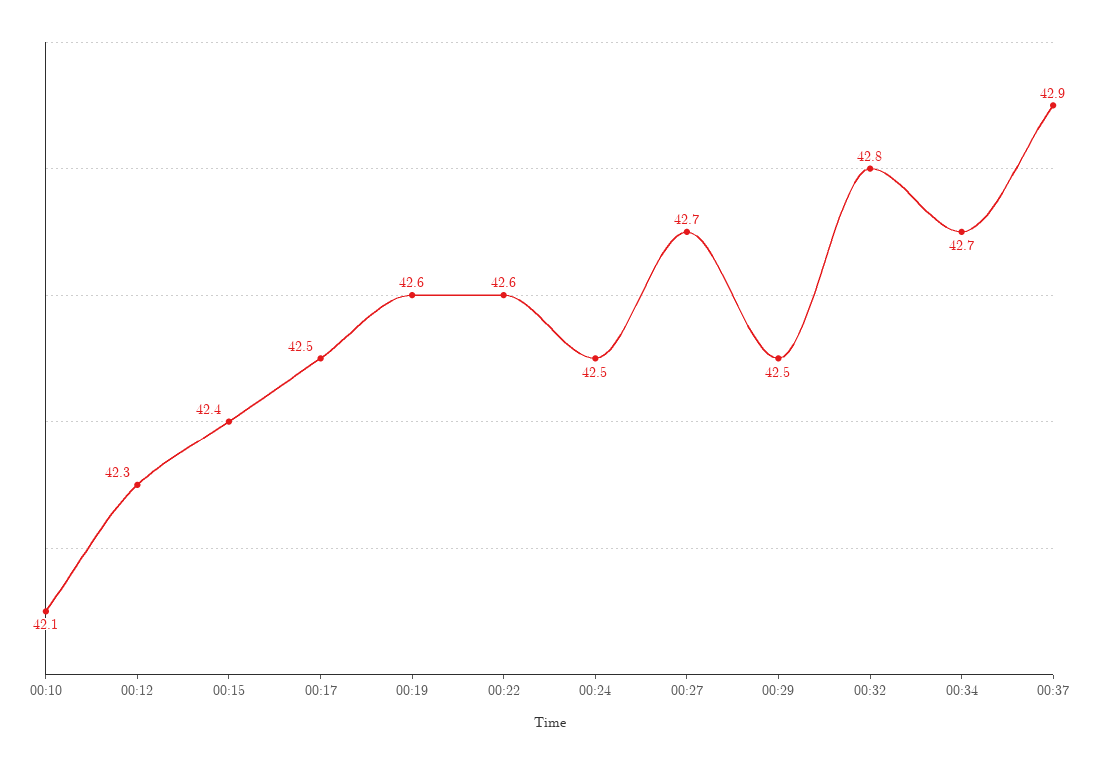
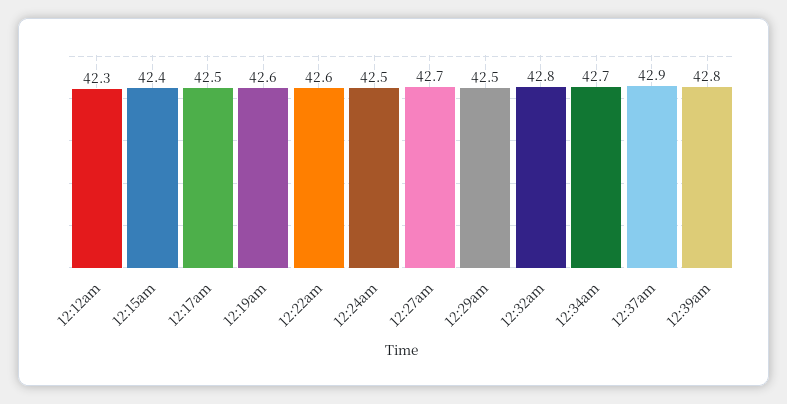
00:10: 42.1 -> none
12:39am: none -> 42.8

